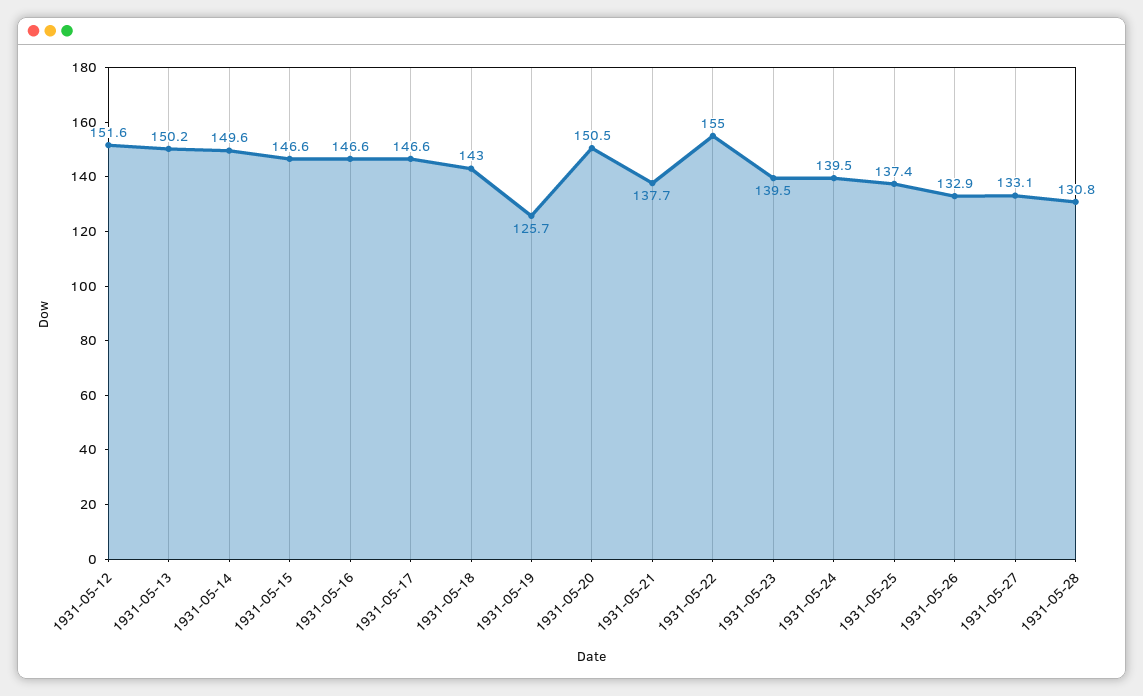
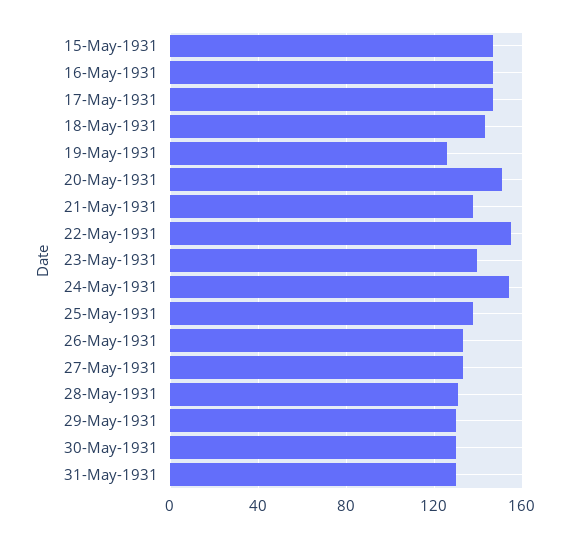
1931-05-12: 151.6 -> none
1931-05-13: 150.2 -> none
1931-05-14: 149.6 -> none
1931-05-24: 139.5 -> 155
29-May-1931: none -> 130
30-May-1931: none -> 130
31-May-1931: none -> 130

